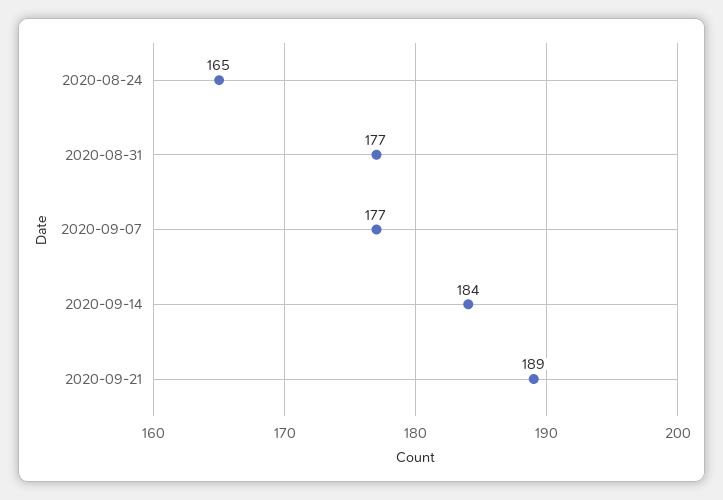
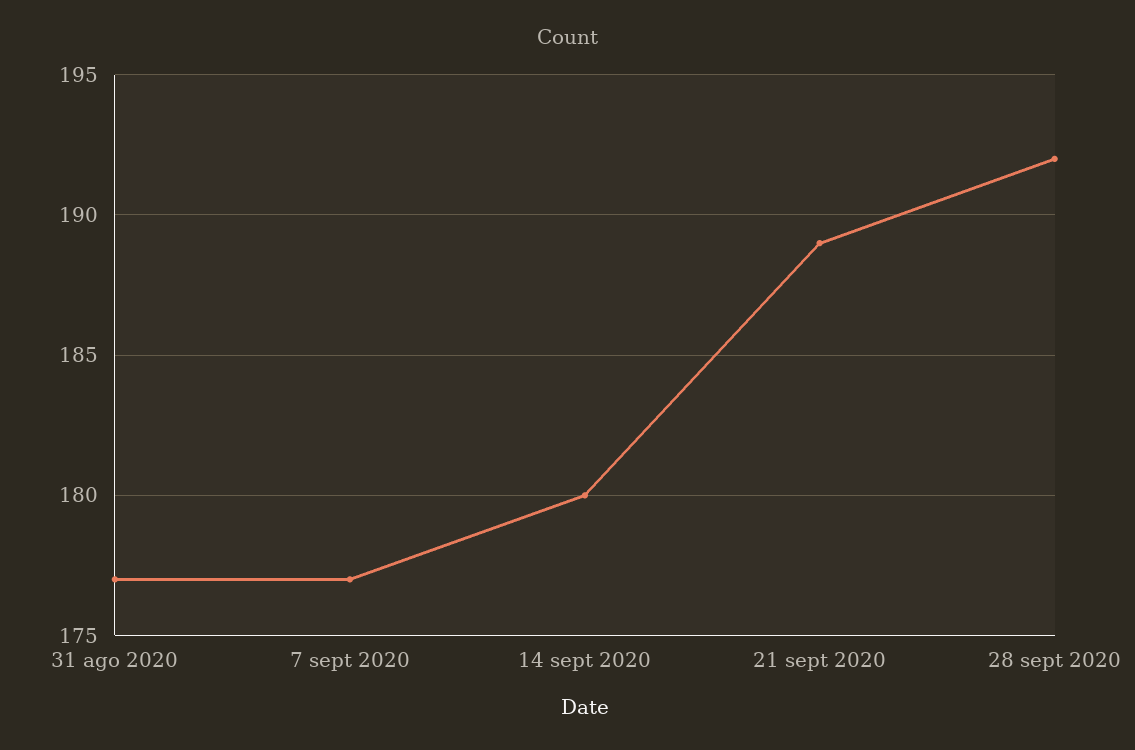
2020-08-24: 165 -> none
2020-09-14: 184 -> 180
28 sept 2020: none -> 192

